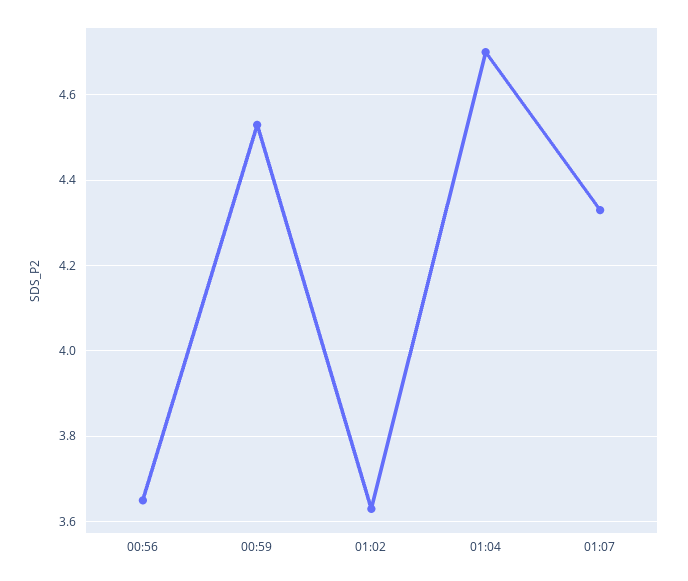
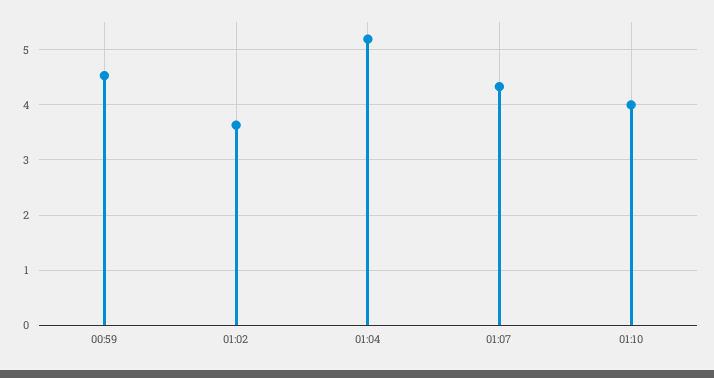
00:56: 3.65 -> none
01:04: 4.7 -> 5.2
01:10: none -> 4

